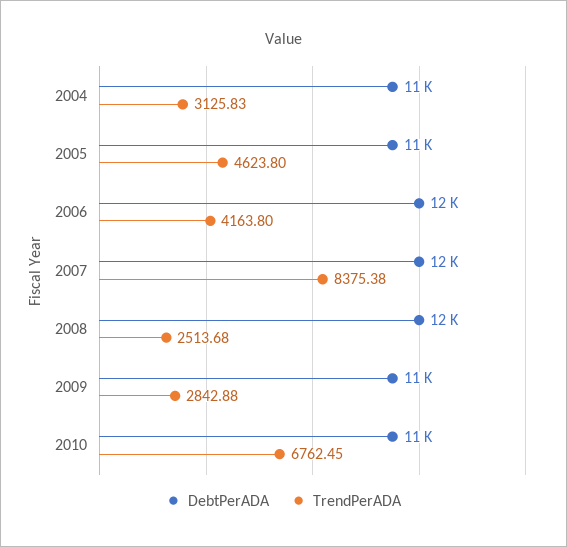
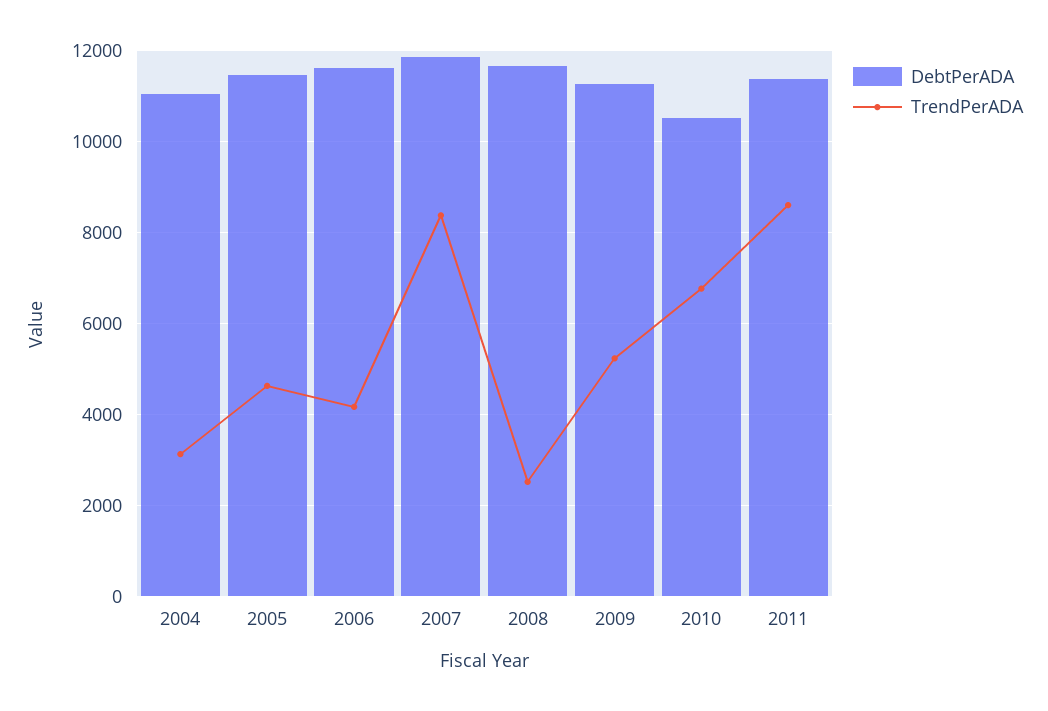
TrendPerADA, 2009: 2842.88 -> 5200
DebtPerADA, 2011: none -> 11400
TrendPerADA, 2011: none -> 8600

